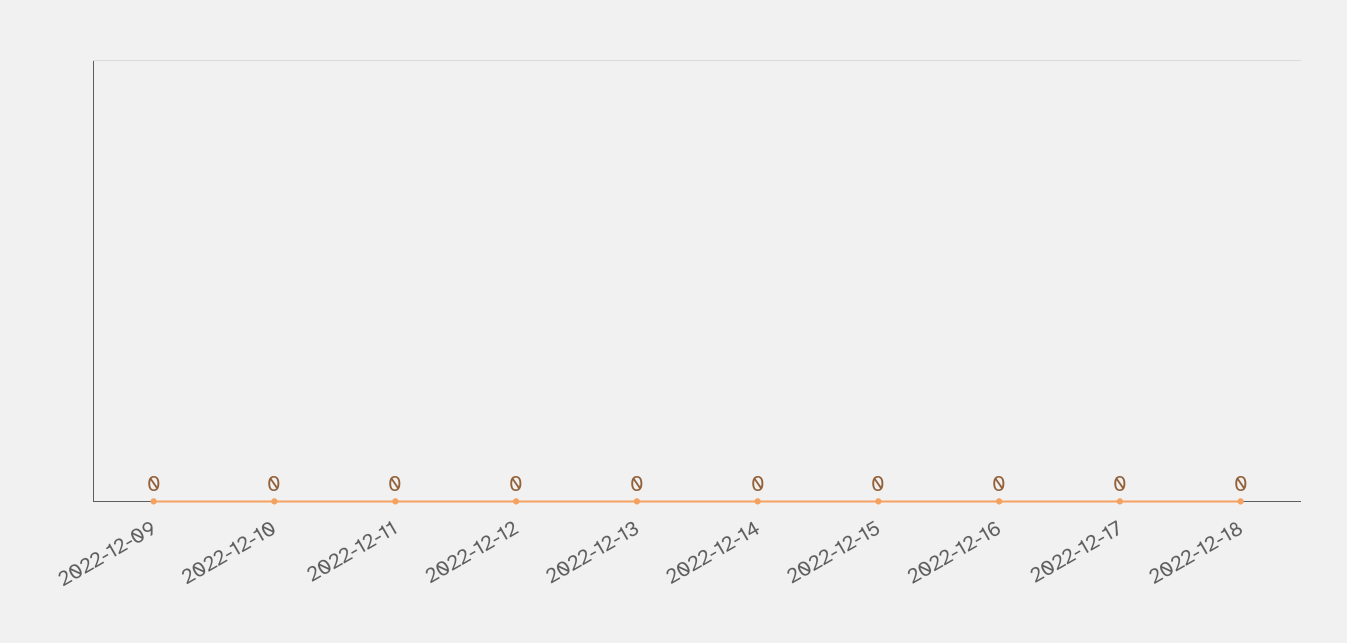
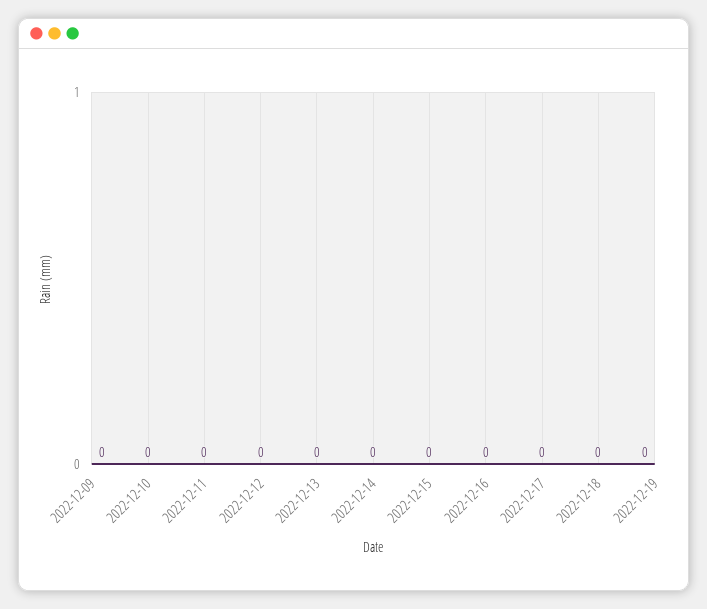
2022-12-19: none -> 0

